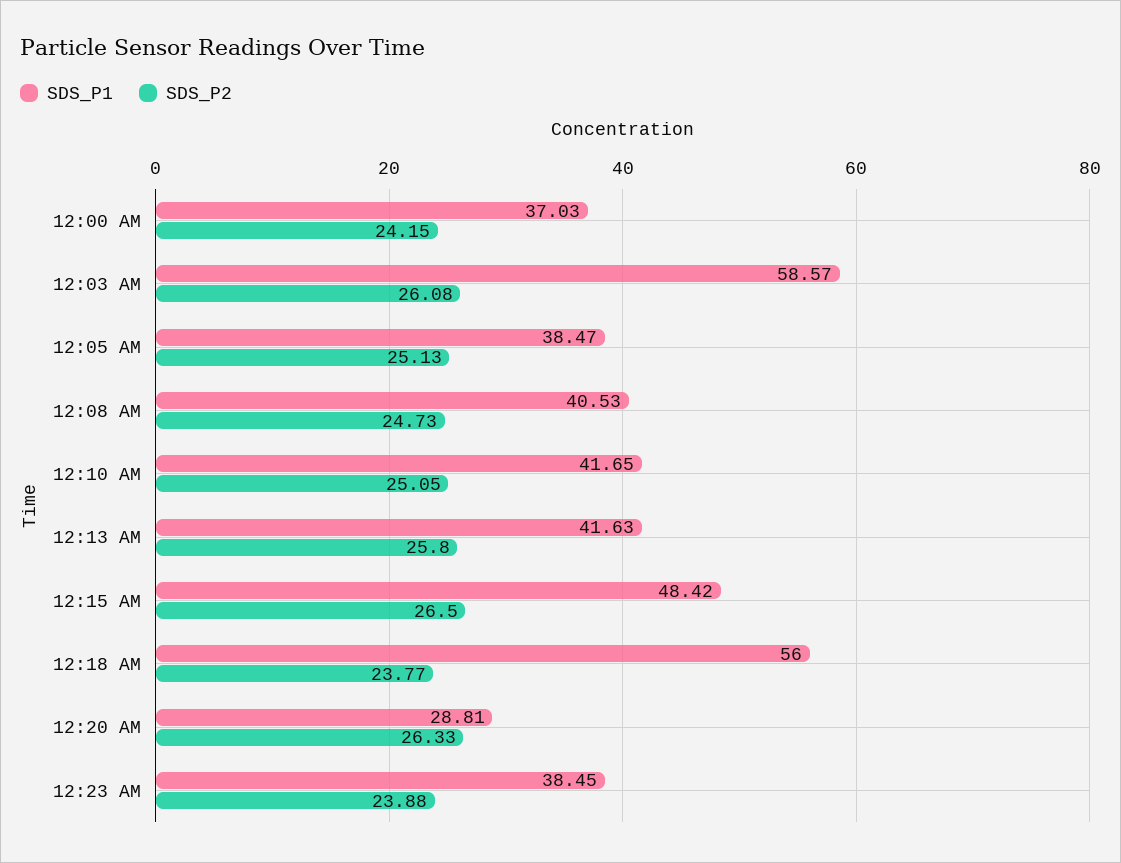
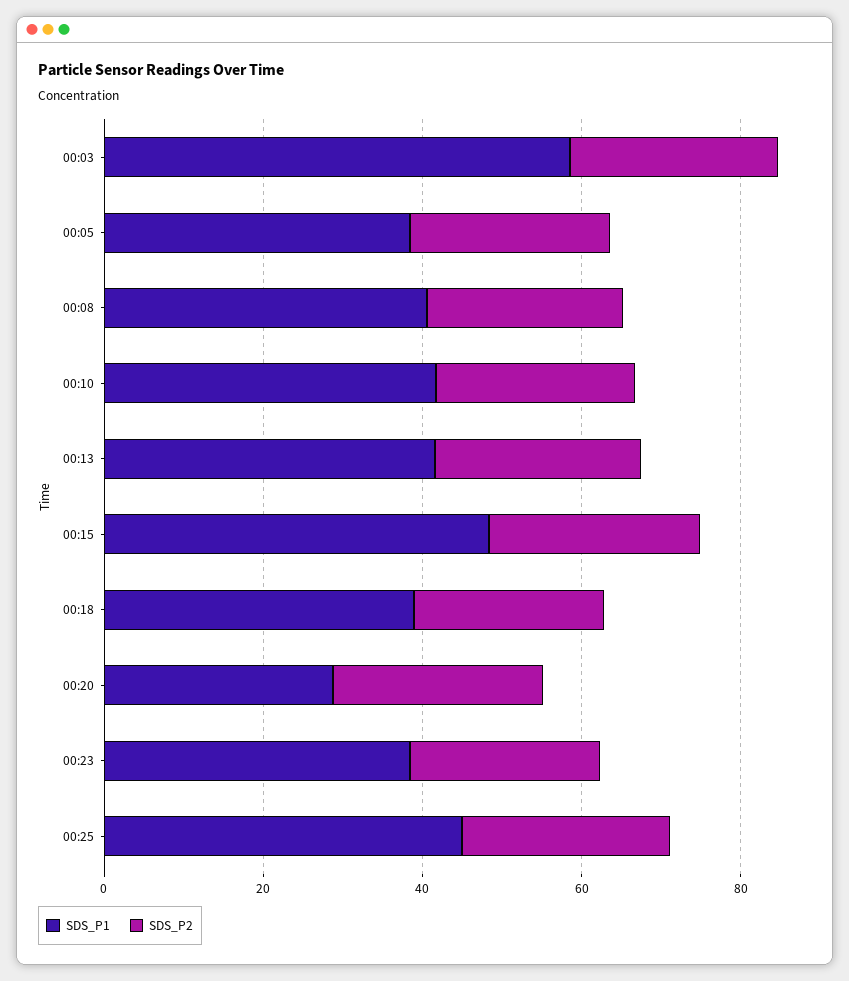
SDS_P1, 12:00 AM: 37.03 -> none
SDS_P2, 12:00 AM: 24.15 -> none
SDS_P1, 12:18 AM: 56 -> 40
SDS_P1, 00:25: none -> 45
SDS_P2, 00:25: none -> 25

